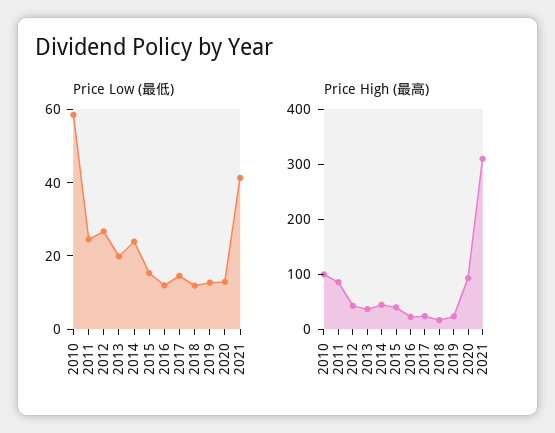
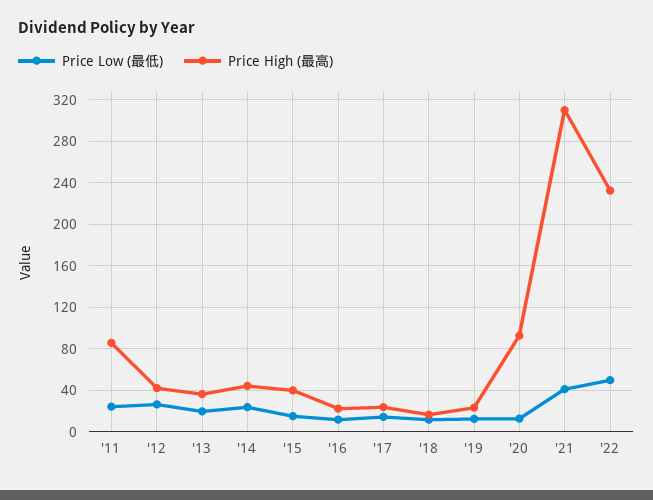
Price Low (最低), 2010: 60 -> none
Price High (最高), 2010: 100 -> none
Price Low (最低), '22: none -> 50
Price High (最高), '22: none -> 230

